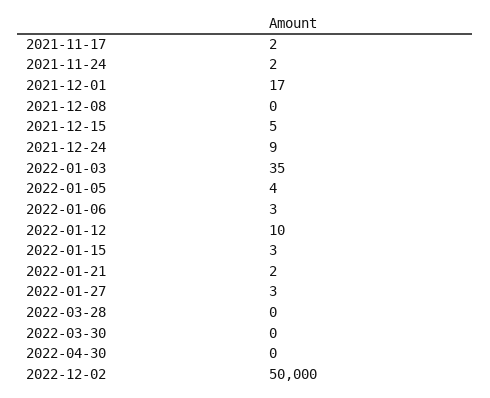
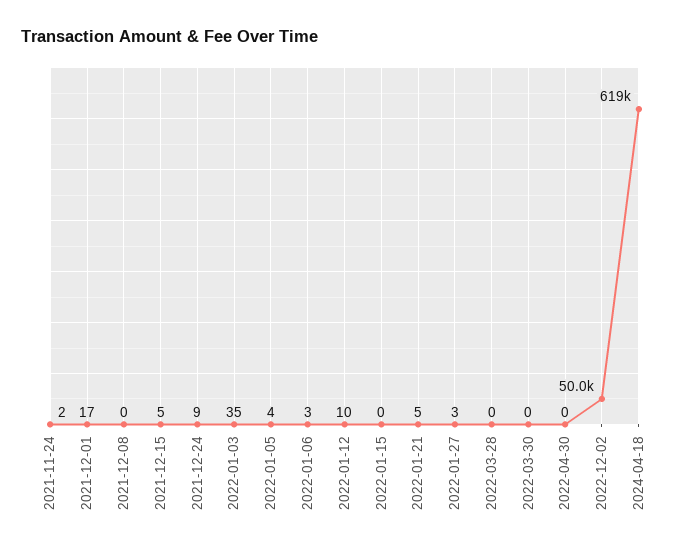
2021-11-17: 2 -> none
2022-01-15: 3 -> 0
2022-01-21: 2 -> 5
2024-04-18: none -> 619000

